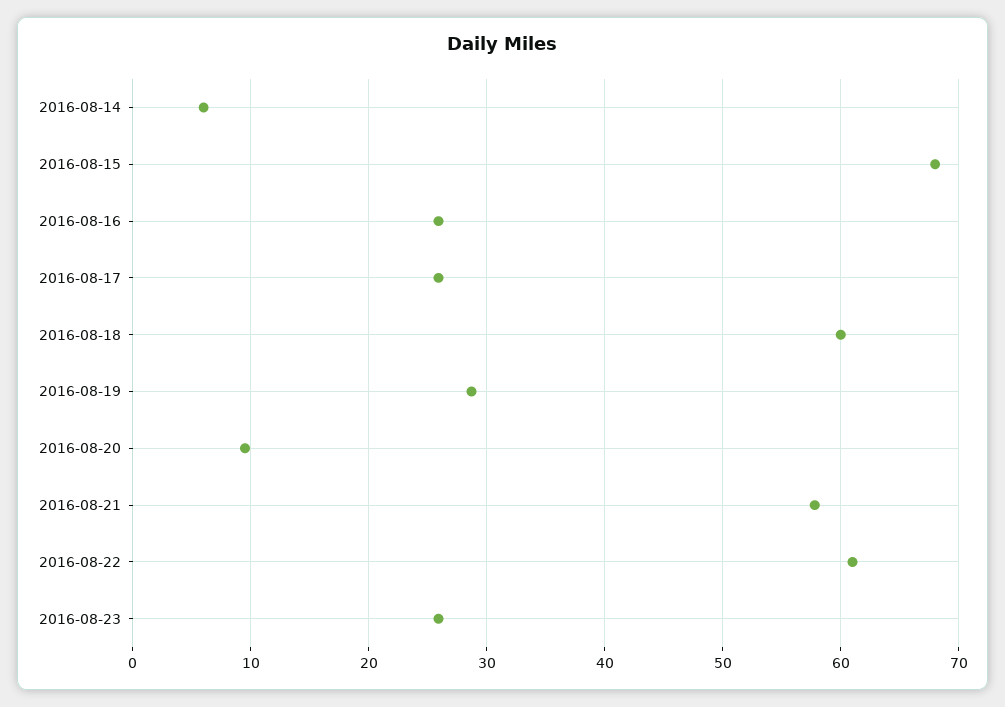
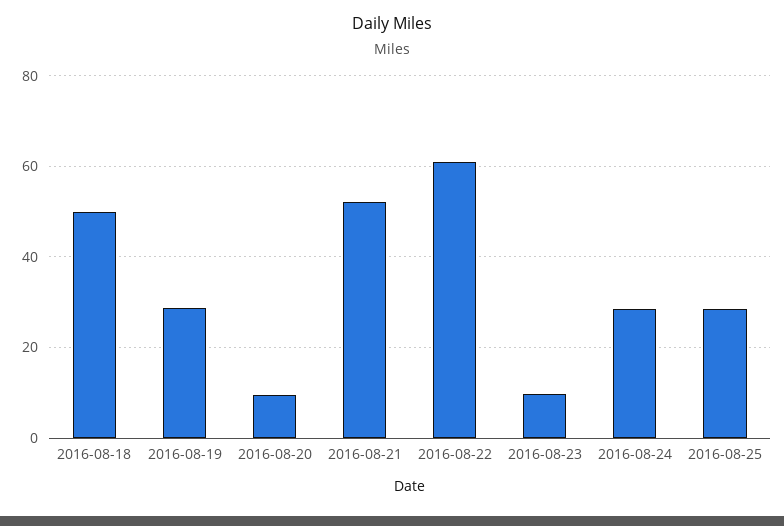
2016-08-14: 6 -> none
2016-08-15: 68 -> none
2016-08-16: 26 -> none
2016-08-17: 26 -> none
2016-08-18: 60 -> 50
2016-08-21: 58 -> 52
2016-08-23: 26 -> 10
2016-08-24: none -> 28
2016-08-25: none -> 28

